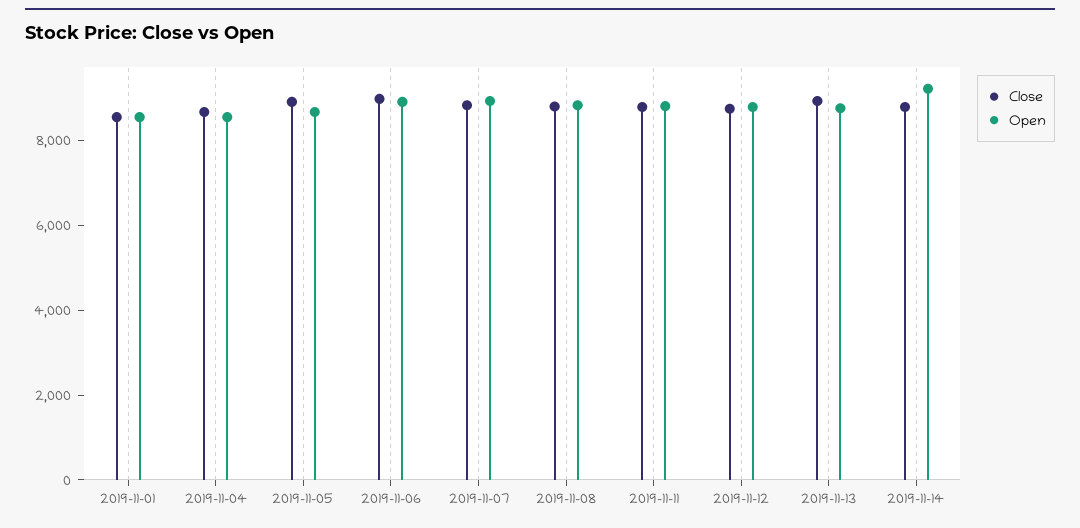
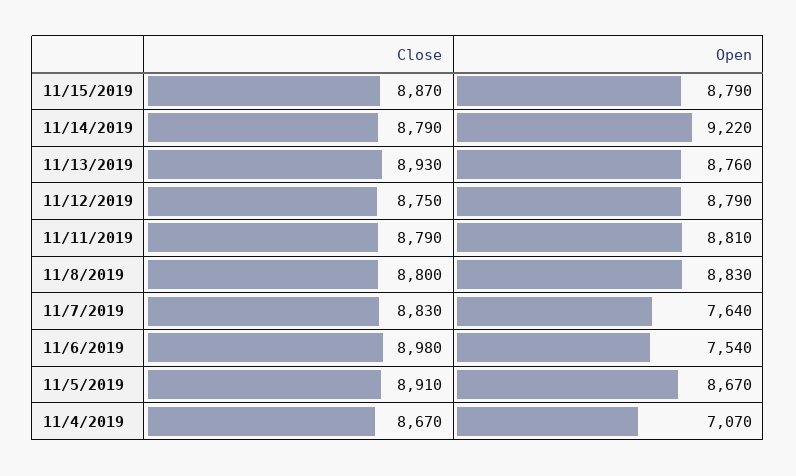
Close, 2019-11-01: 8500 -> none
Open, 2019-11-01: 8500 -> none
Open, 2019-11-04: 8500 -> 7070
Open, 2019-11-06: 9000 -> 7540
Open, 2019-11-07: 9000 -> 7640
Close, 11/15/2019: none -> 8870
Open, 11/15/2019: none -> 8790

